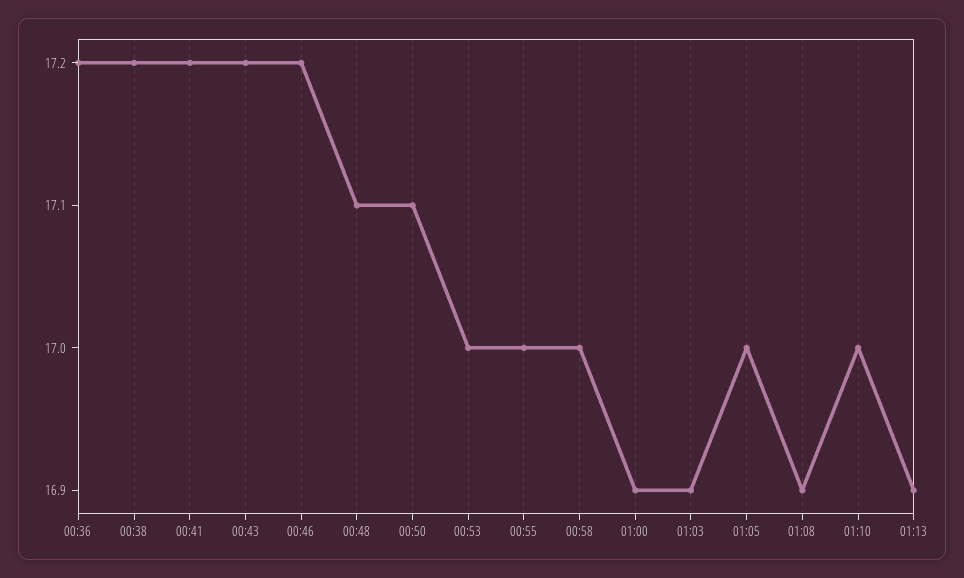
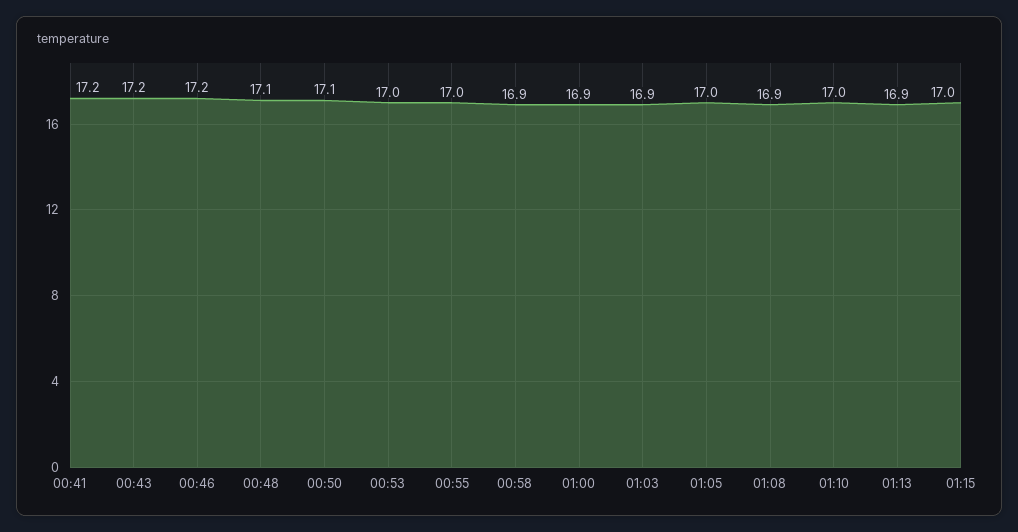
00:36: 17.2 -> none
00:38: 17.2 -> none
00:58: 17 -> 16.9
01:15: none -> 17

